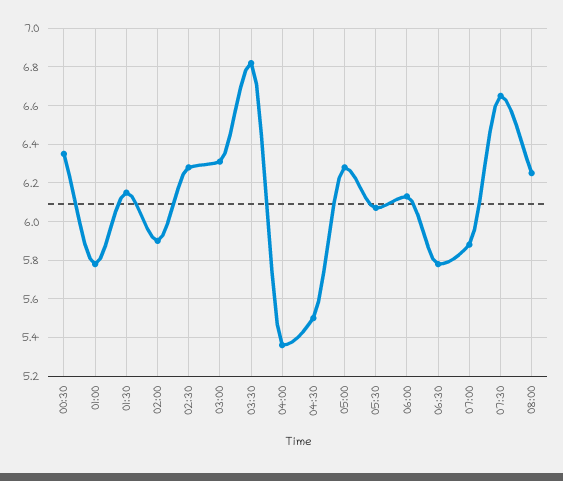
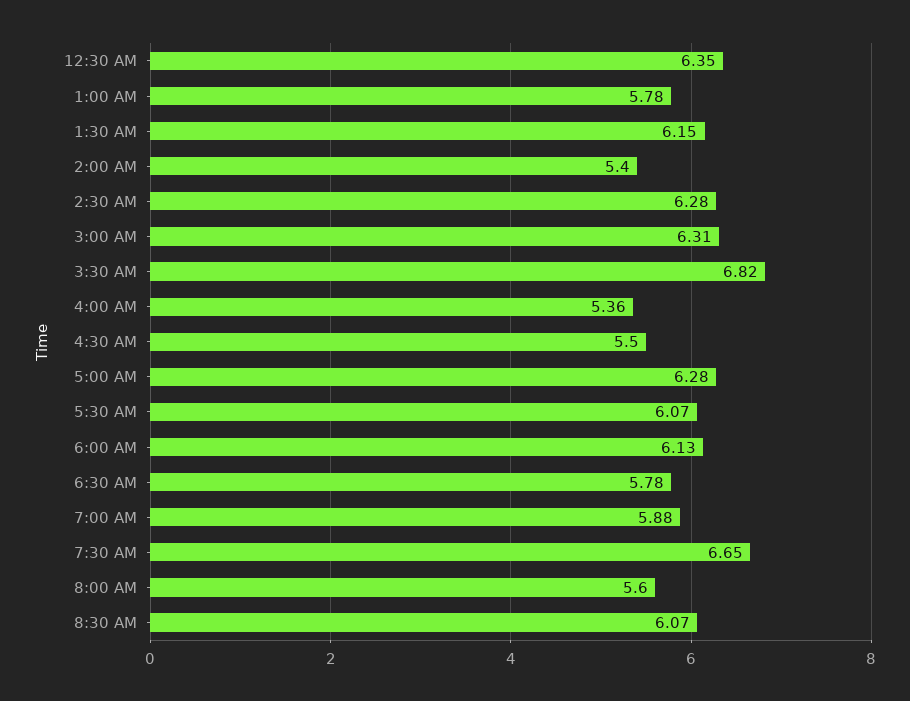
02:00: 5.9 -> 5.4
08:00: 6.25 -> 5.6
8:30 AM: none -> 6.07

